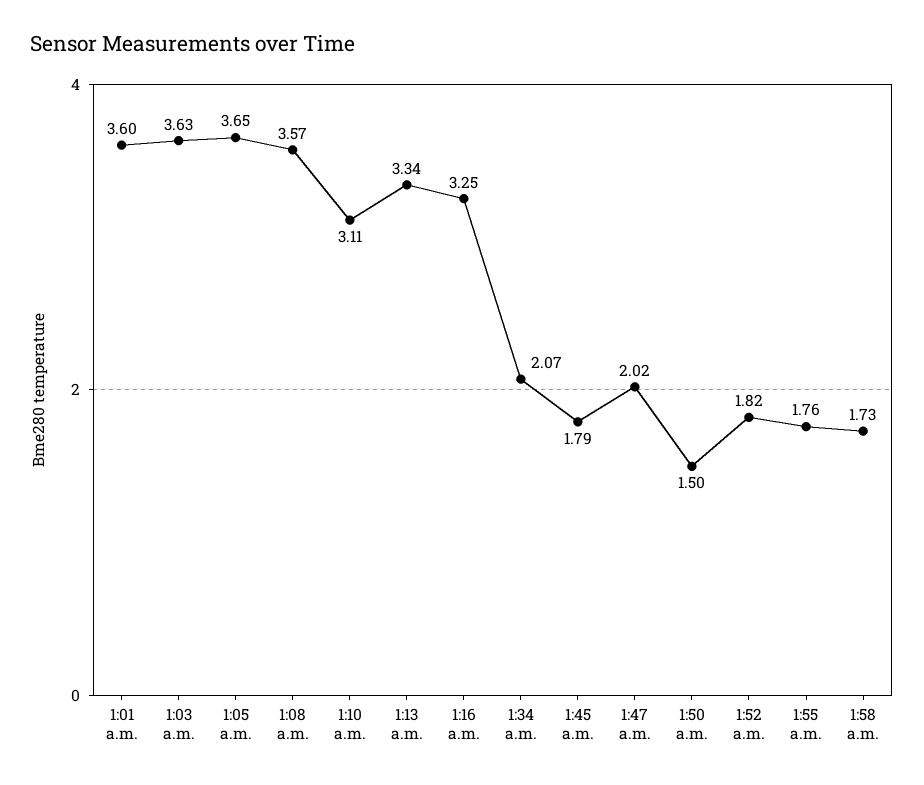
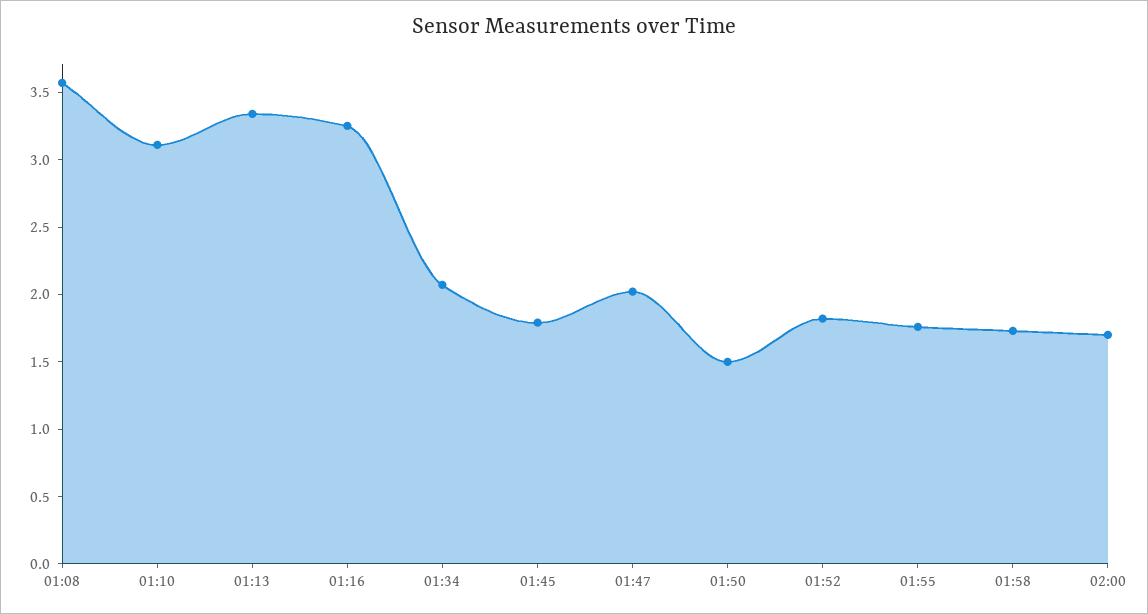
1:01 a.m.: 3.6 -> none
1:03 a.m.: 3.63 -> none
1:05 a.m.: 3.65 -> none
02:00: none -> 1.7

